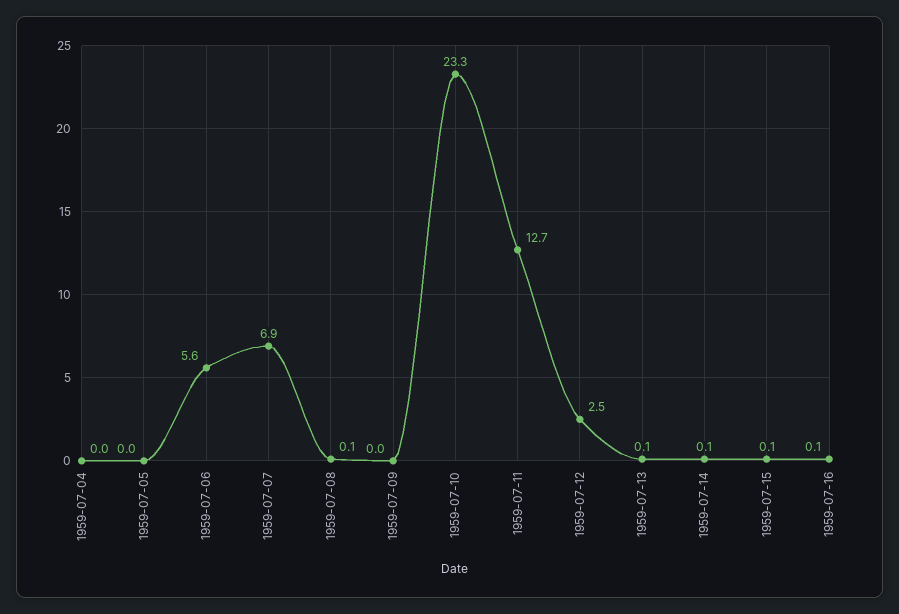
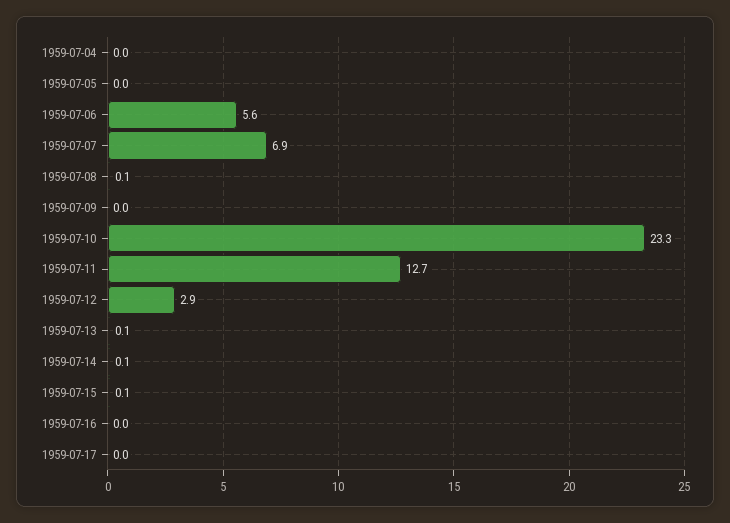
1959-07-12: 2.5 -> 2.9
1959-07-16: 0.1 -> 0
1959-07-17: none -> 0

